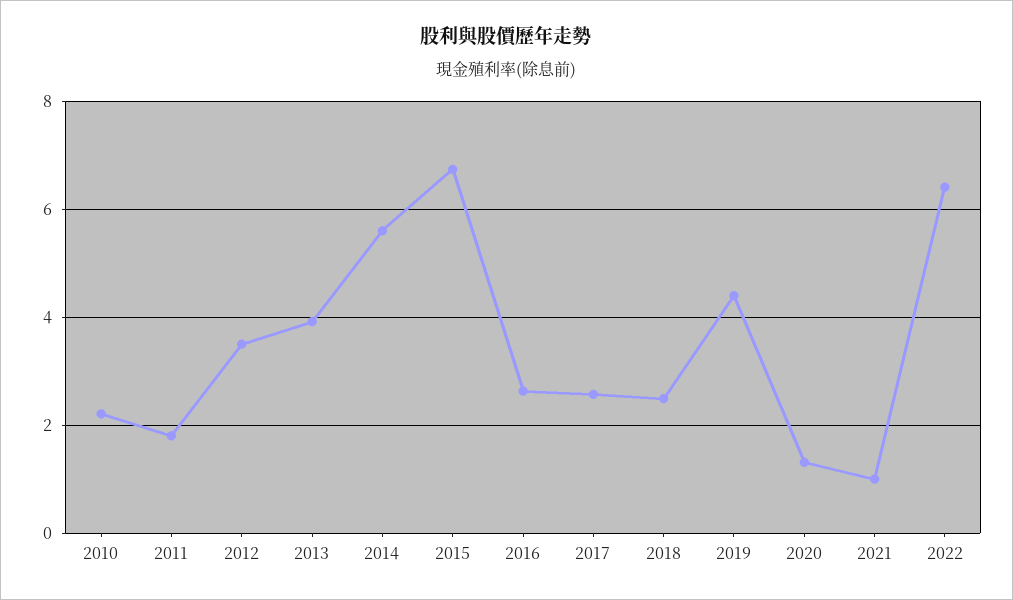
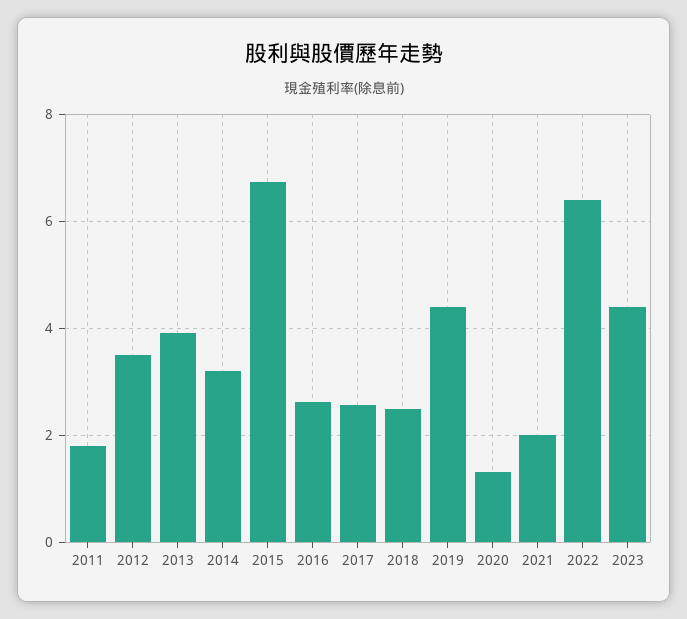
2010: 2.2 -> none
2014: 5.6 -> 3.2
2021: 1 -> 2
2023: none -> 4.4

